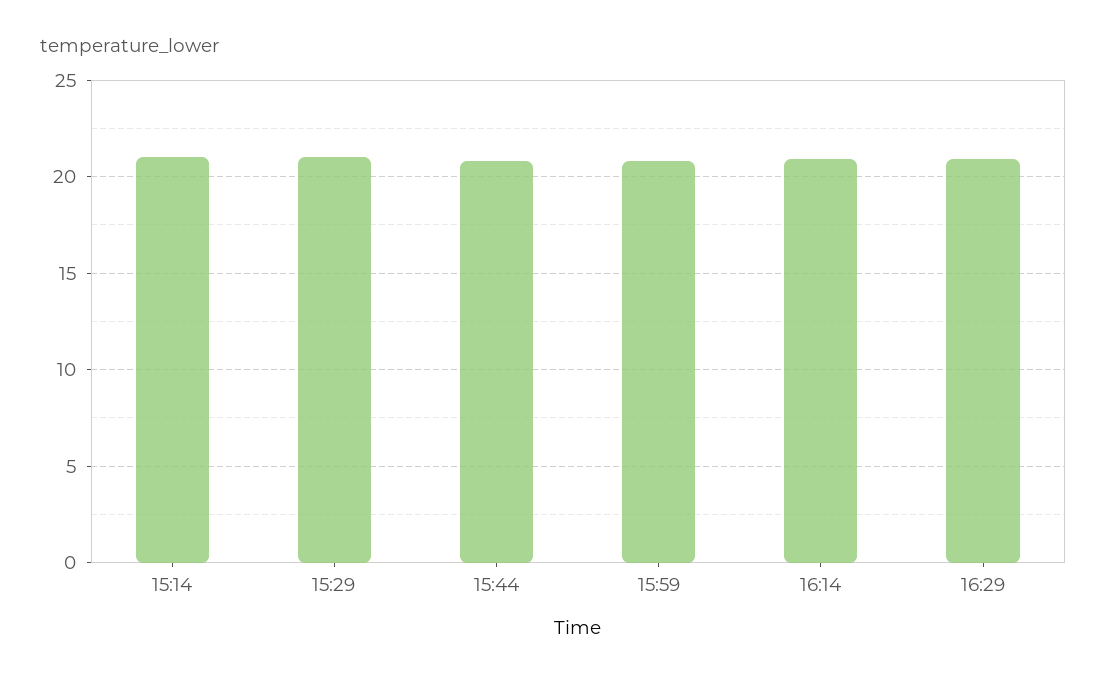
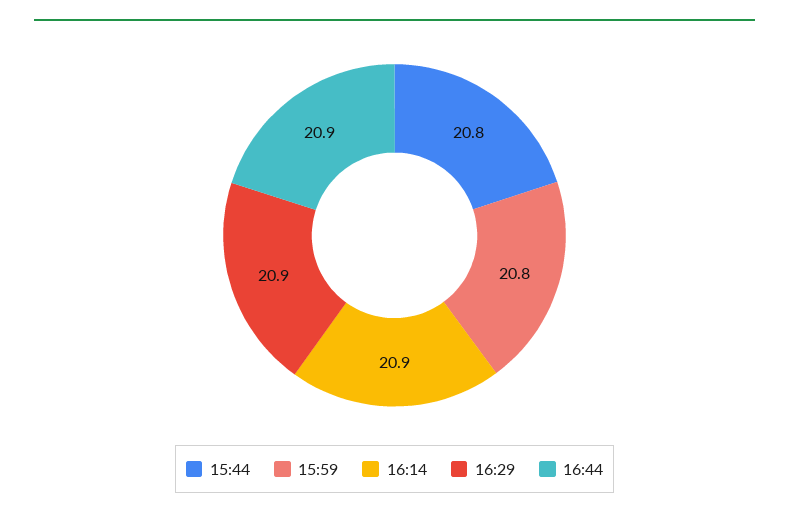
15:14: 21 -> none
15:29: 21 -> none
16:44: none -> 20.9

